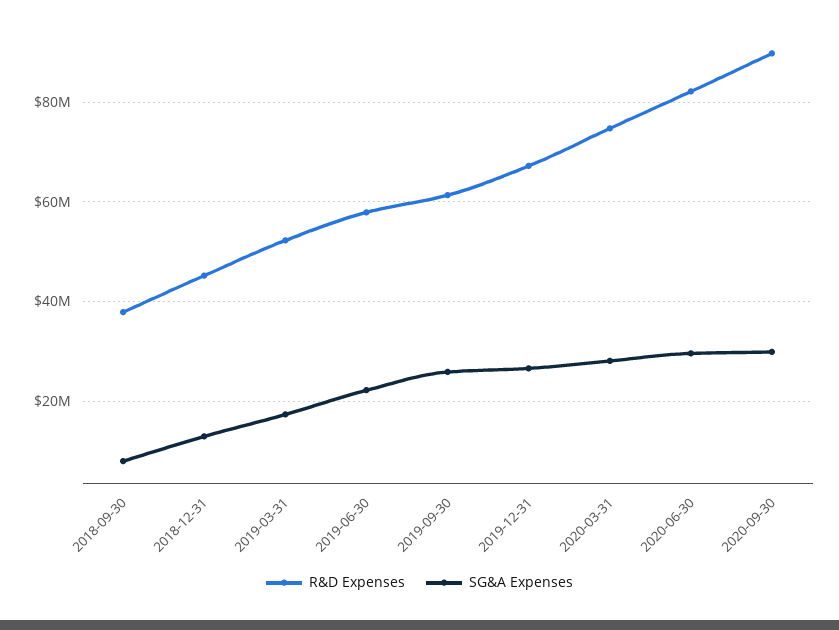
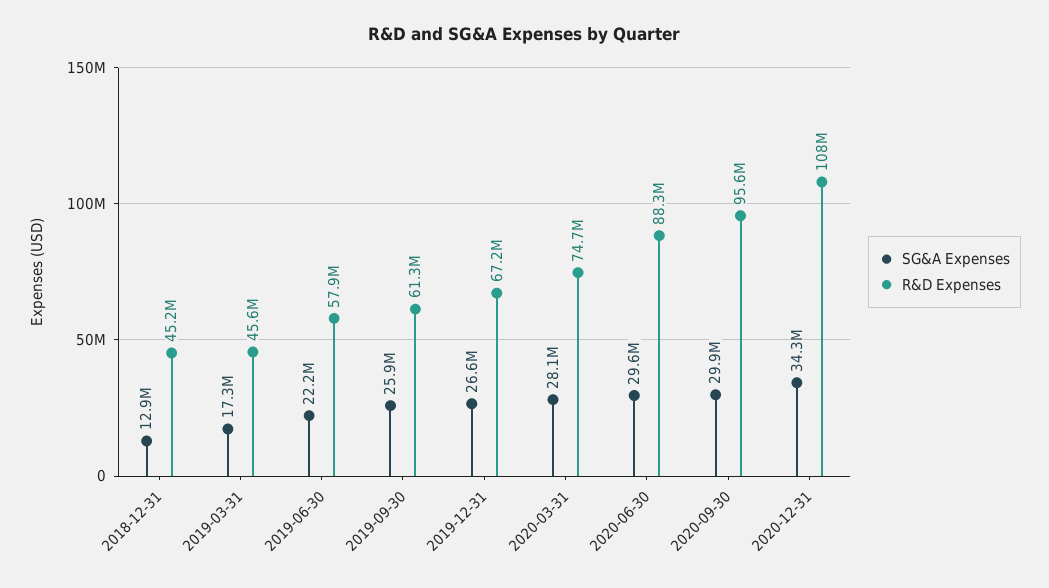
R&D Expenses, 2018-09-30: 38000000 -> none
SG&A Expenses, 2018-09-30: 8000000 -> none
R&D Expenses, 2019-03-31: 52000000 -> 45600000
R&D Expenses, 2020-06-30: 82000000 -> 88300000
R&D Expenses, 2020-09-30: 90000000 -> 95600000
SG&A Expenses, 2020-12-31: none -> 34300000
R&D Expenses, 2020-12-31: none -> 108000000

